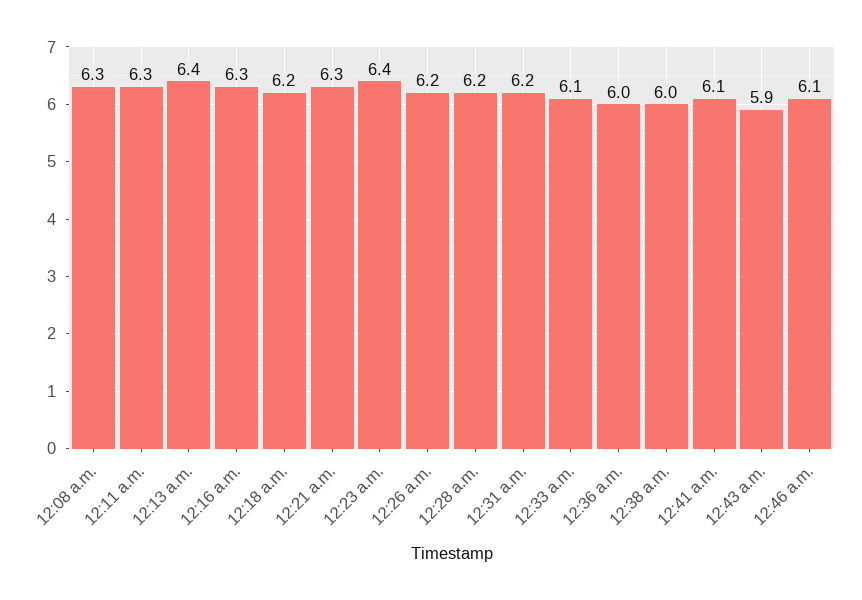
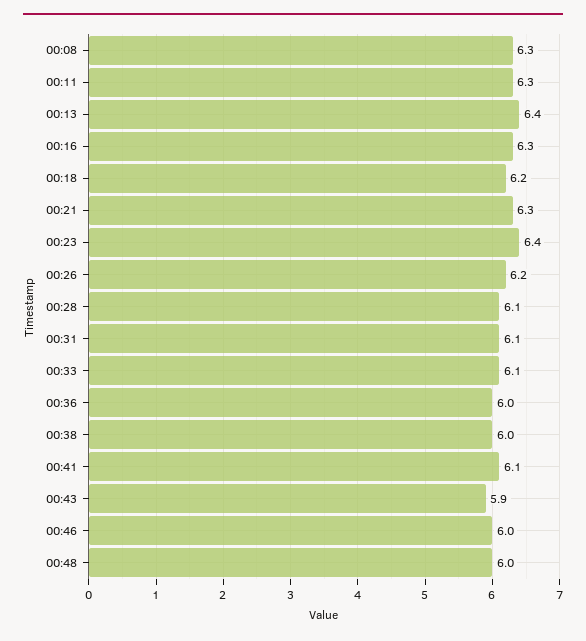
12:28 a.m.: 6.2 -> 6.1
12:31 a.m.: 6.2 -> 6.1
12:46 a.m.: 6.1 -> 6
00:48: none -> 6

